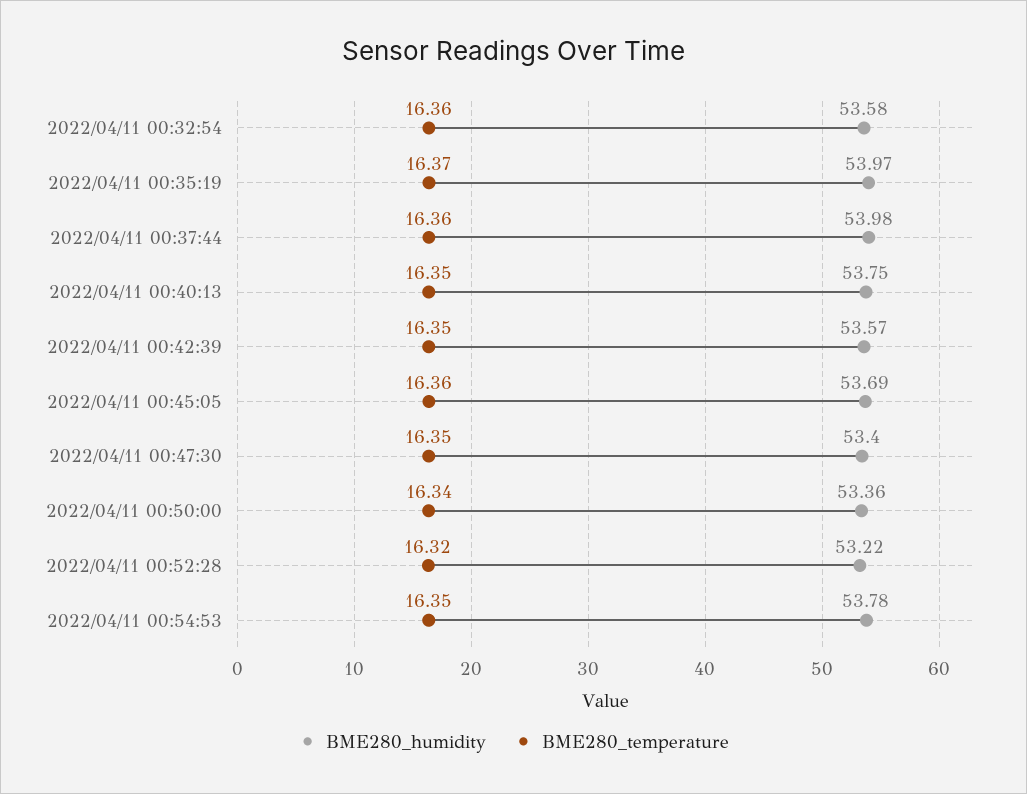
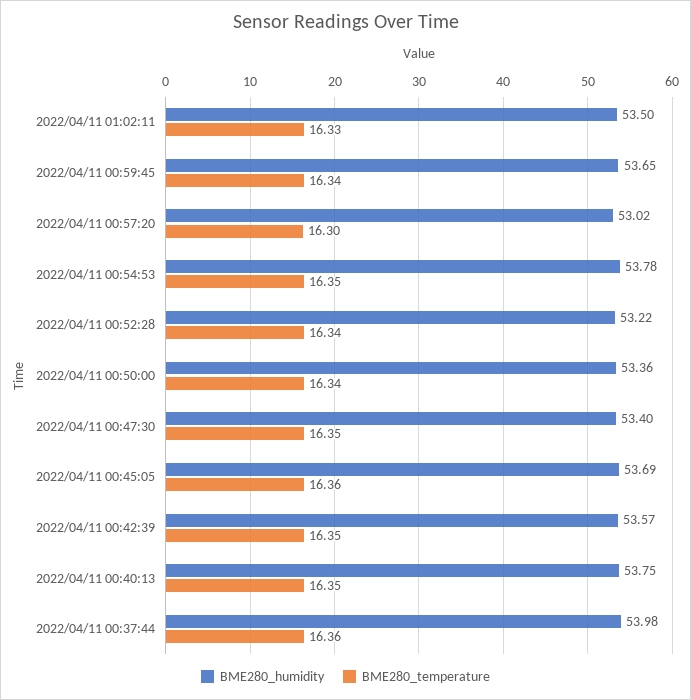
BME280_humidity, 2022/04/11 00:32:54: 53.58 -> none
BME280_temperature, 2022/04/11 00:32:54: 16.36 -> none
BME280_humidity, 2022/04/11 00:35:19: 53.97 -> none
BME280_temperature, 2022/04/11 00:35:19: 16.37 -> none
BME280_temperature, 2022/04/11 00:52:28: 16.32 -> 16.34
BME280_humidity, 2022/04/11 01:02:11: none -> 53.5
BME280_temperature, 2022/04/11 01:02:11: none -> 16.33
BME280_humidity, 2022/04/11 00:59:45: none -> 53.65
BME280_temperature, 2022/04/11 00:59:45: none -> 16.34
BME280_humidity, 2022/04/11 00:57:20: none -> 53.02
BME280_temperature, 2022/04/11 00:57:20: none -> 16.3

